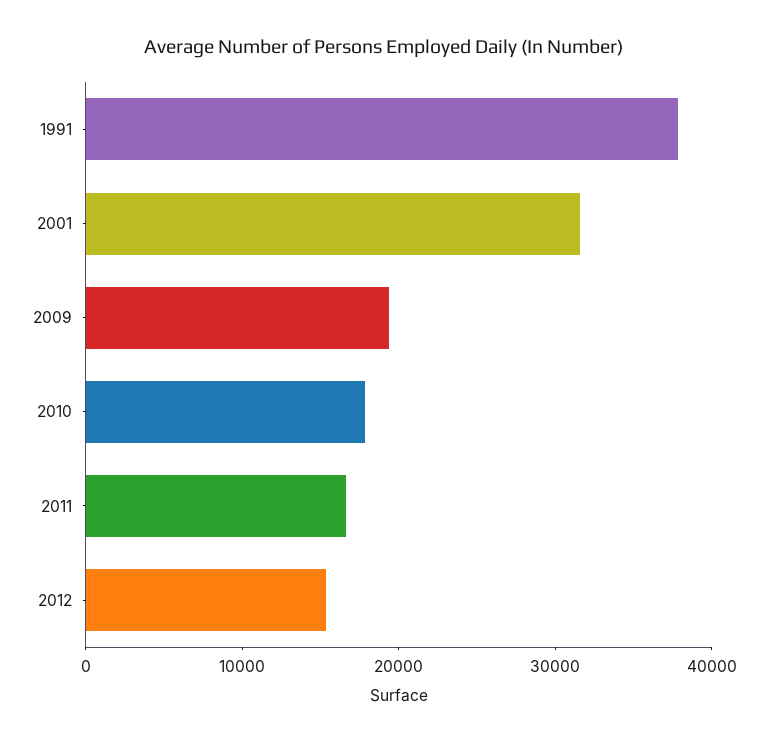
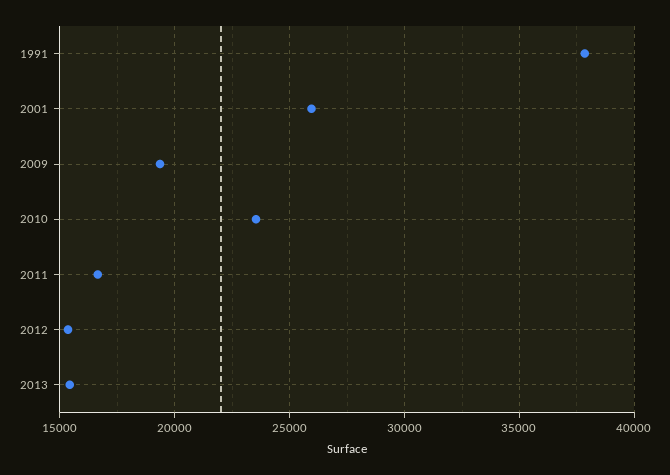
2001: 32000 -> 26000
2010: 18000 -> 23500
2013: none -> 15500

